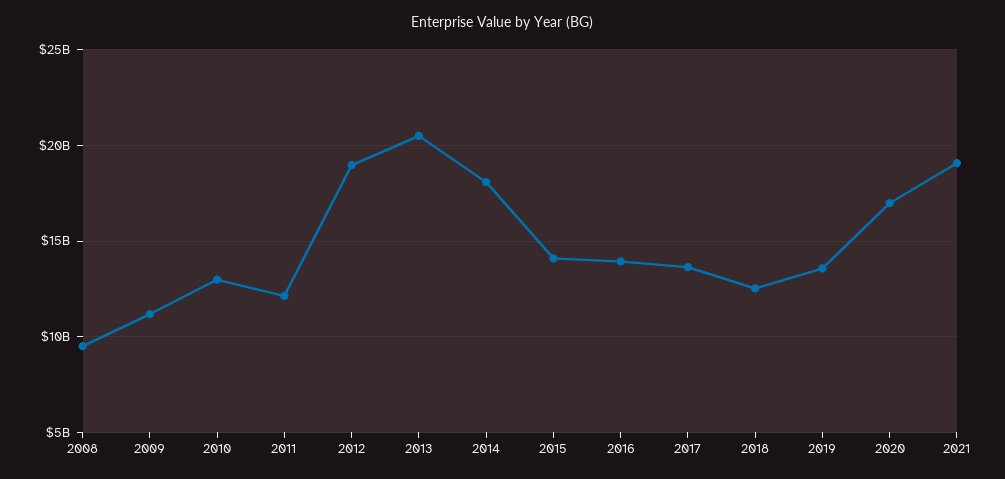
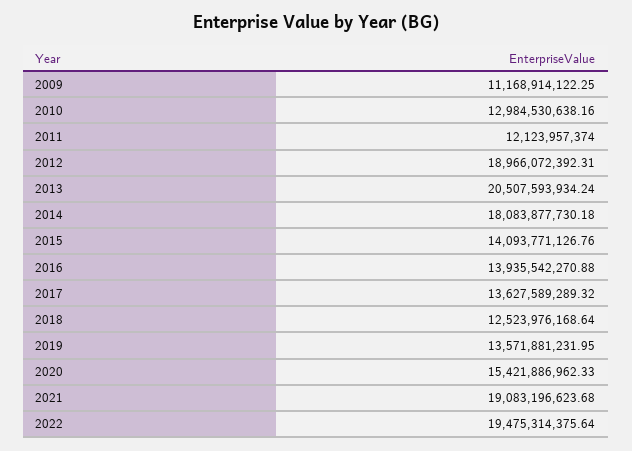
2008: 9500000000 -> none
2020: 17000000000 -> 15421886962.33
2022: none -> 19475314375.64

